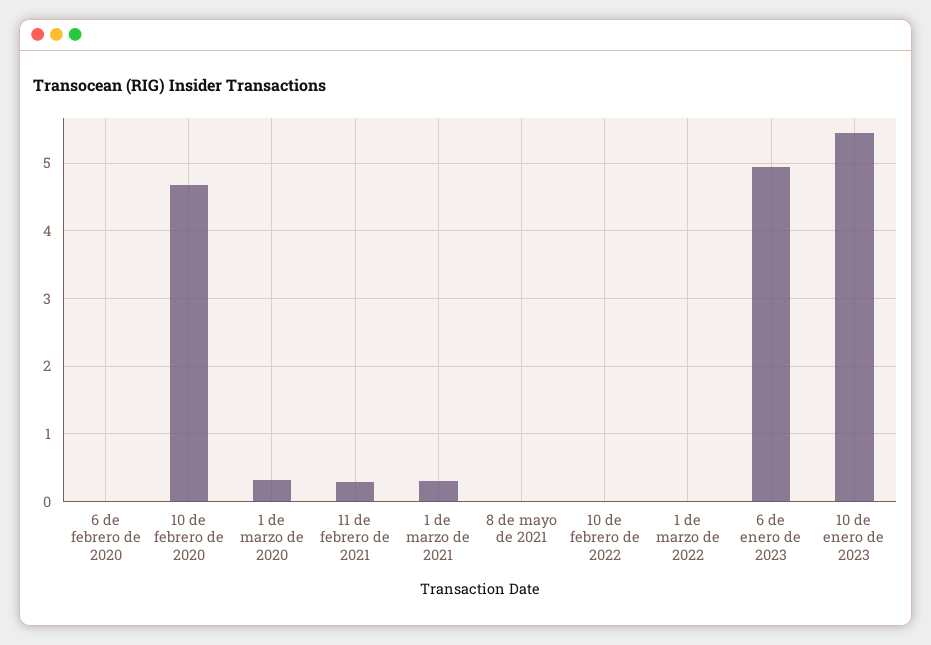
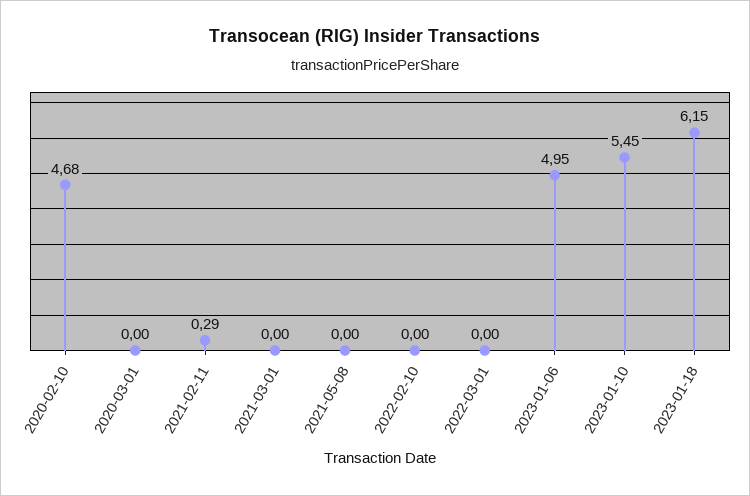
6 de febrero de 2020: 0 -> none
1 de marzo de 2020: 0.3 -> 0
1 de marzo de 2021: 0.3 -> 0
2023-01-18: none -> 6.15

